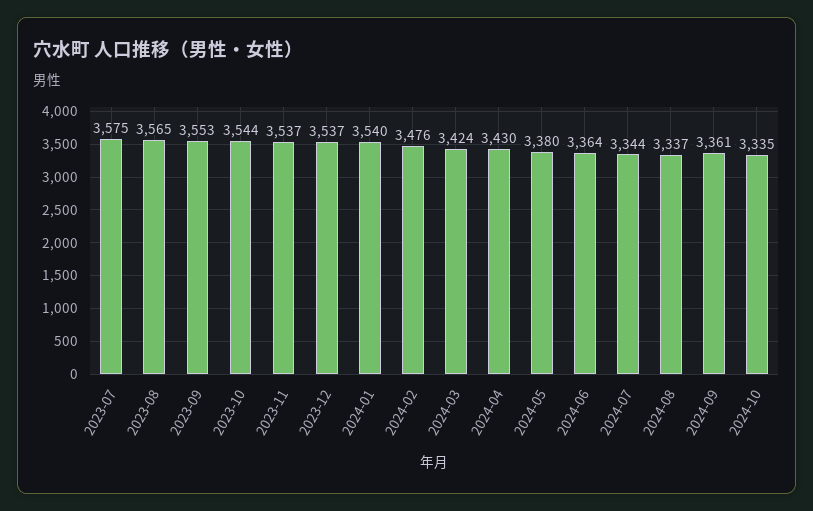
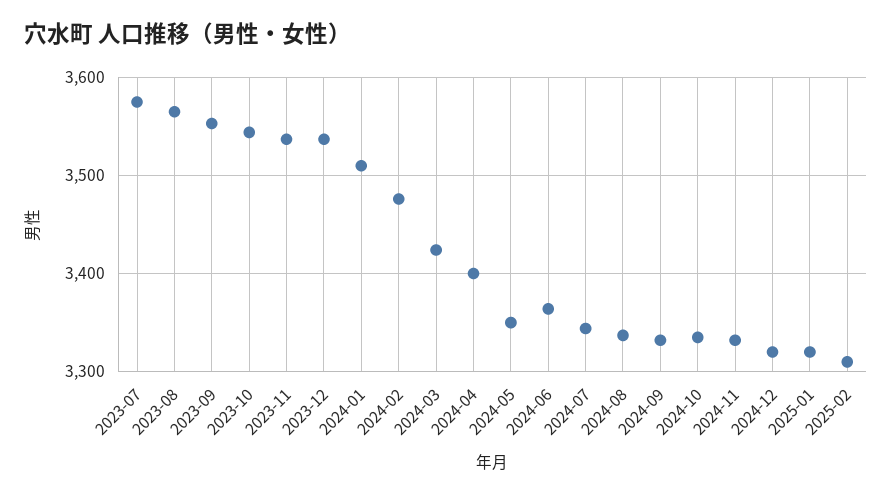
2024-01: 3540 -> 3510
2024-04: 3430 -> 3400
2024-05: 3380 -> 3350
2024-09: 3361 -> 3330
2024-11: none -> 3330
2024-12: none -> 3320
2025-01: none -> 3320
2025-02: none -> 3310

